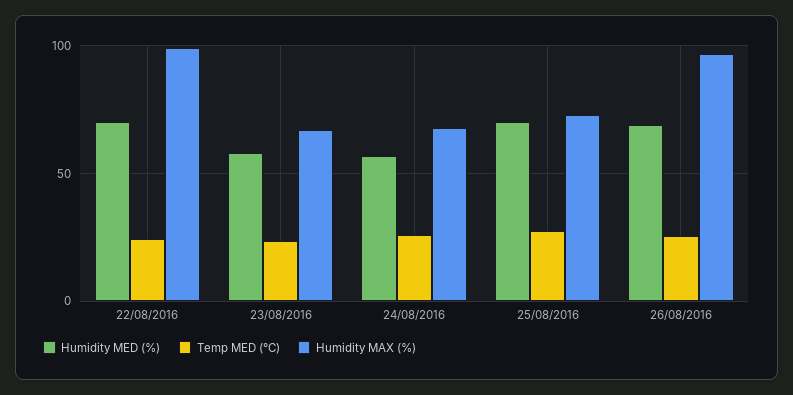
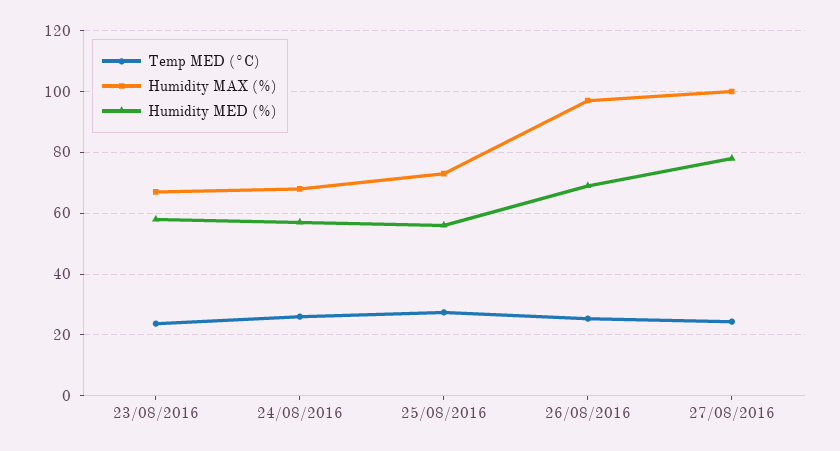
Humidity MED (%), 22/08/2016: 70 -> none
Temp MED (°C), 22/08/2016: 25 -> none
Humidity MAX (%), 22/08/2016: 100 -> none
Humidity MED (%), 25/08/2016: 70 -> 56
Temp MED (°C), 27/08/2016: none -> 24
Humidity MAX (%), 27/08/2016: none -> 100
Humidity MED (%), 27/08/2016: none -> 78

